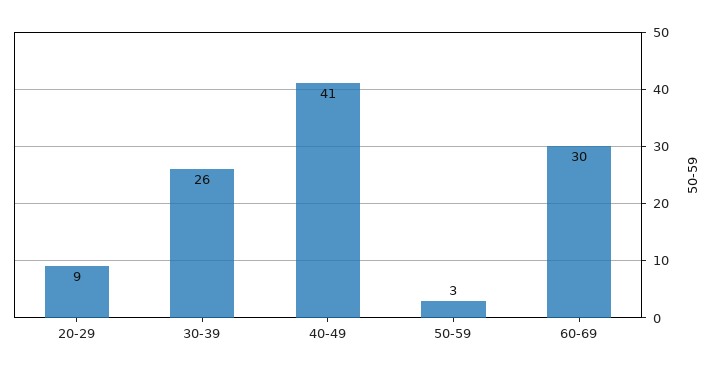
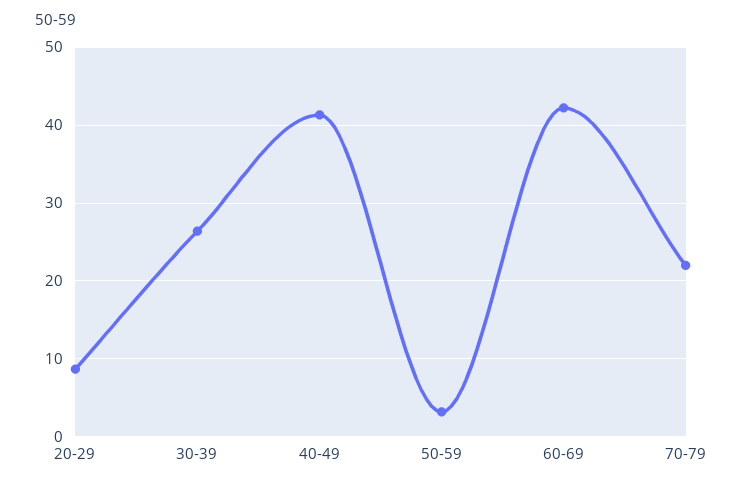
60-69: 30 -> 42
70-79: none -> 22

